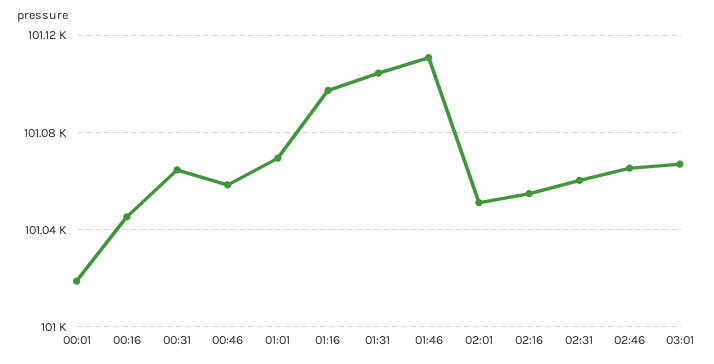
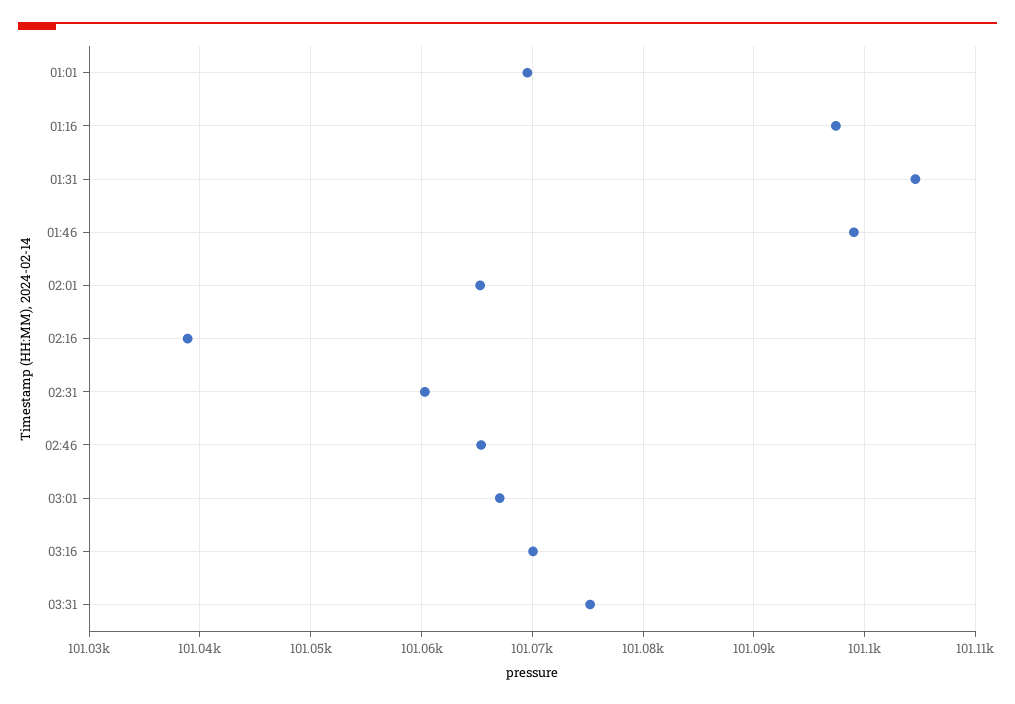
00:01: 101020 -> none
00:16: 101045 -> none
00:31: 101065 -> none
00:46: 101060 -> none
01:46: 101110 -> 101099
02:01: 101050 -> 101065
02:16: 101055 -> 101039
03:16: none -> 101070
03:31: none -> 101075

